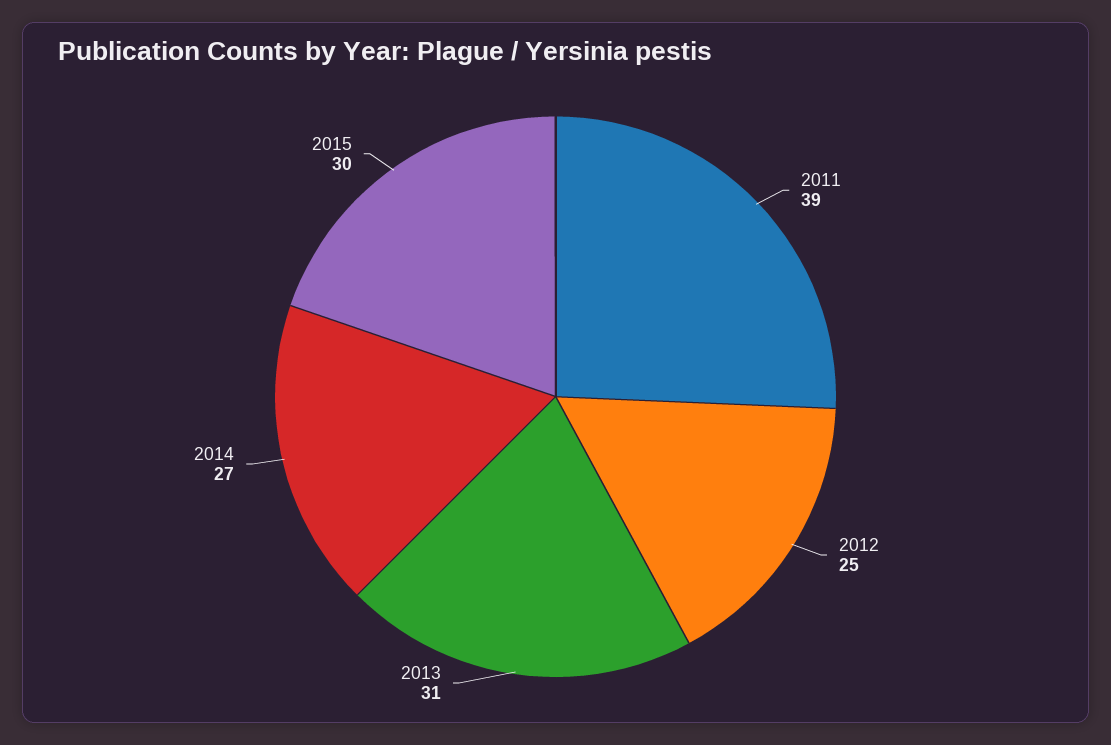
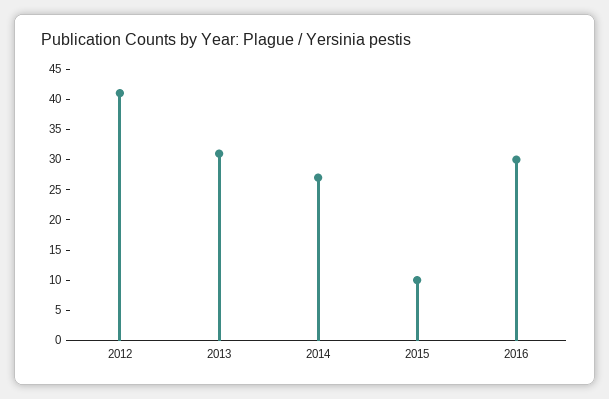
2011: 39 -> none
2012: 25 -> 40
2015: 30 -> 10
2016: none -> 30

